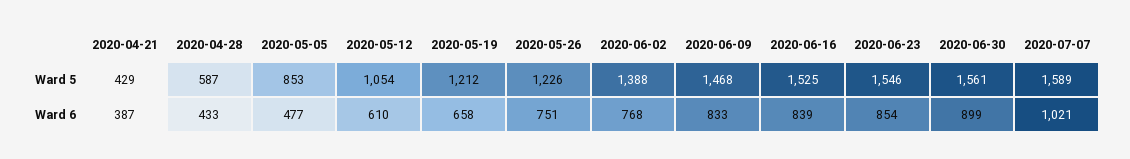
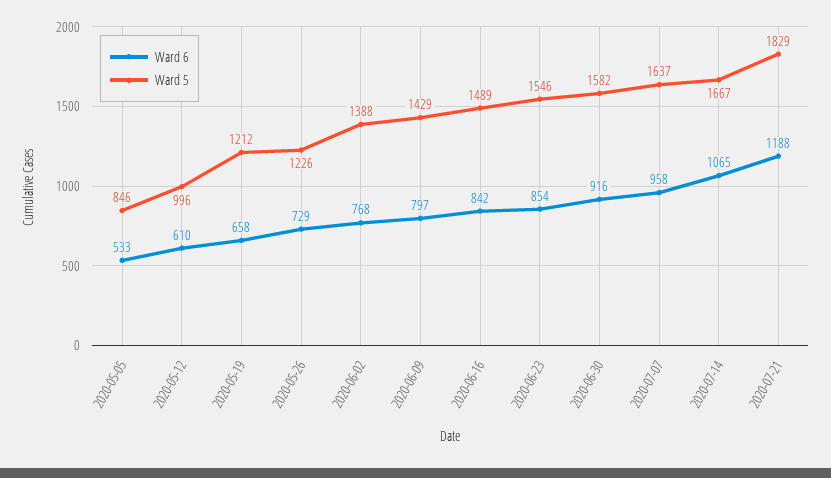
Ward 5, 2020-04-21: 429 -> none
Ward 5, 2020-04-28: 587 -> none
Ward 5, 2020-05-05: 853 -> 846
Ward 5, 2020-05-12: 1054 -> 996
Ward 5, 2020-06-09: 1468 -> 1429
Ward 5, 2020-06-16: 1525 -> 1489
Ward 5, 2020-06-30: 1561 -> 1582
Ward 5, 2020-07-07: 1589 -> 1637
Ward 6, 2020-04-21: 387 -> none
Ward 6, 2020-04-28: 433 -> none
Ward 6, 2020-05-05: 477 -> 533
Ward 6, 2020-05-26: 751 -> 729
Ward 6, 2020-06-09: 833 -> 797
Ward 6, 2020-06-16: 839 -> 842
Ward 6, 2020-06-30: 899 -> 916
Ward 6, 2020-07-07: 1021 -> 958
Ward 6, 2020-07-14: none -> 1065
Ward 5, 2020-07-14: none -> 1667
Ward 6, 2020-07-21: none -> 1188
Ward 5, 2020-07-21: none -> 1829

